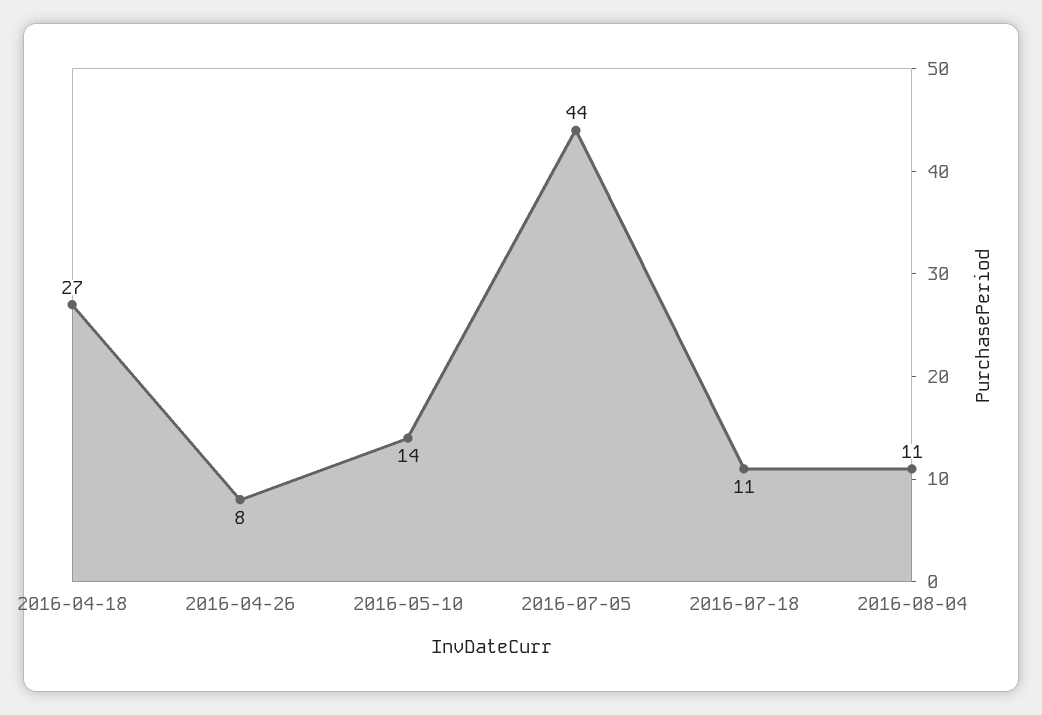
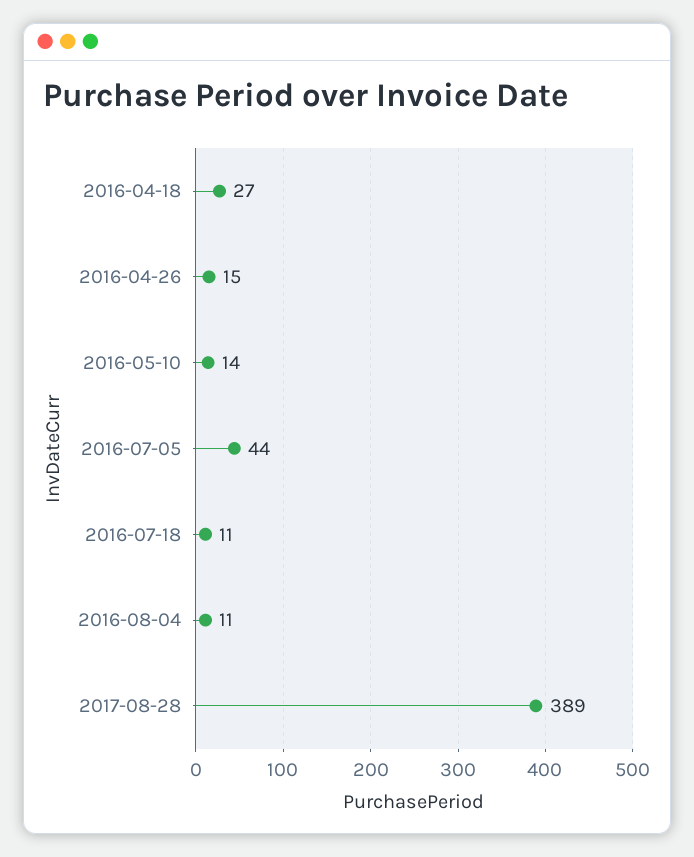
2016-04-26: 8 -> 15
2017-08-28: none -> 389

